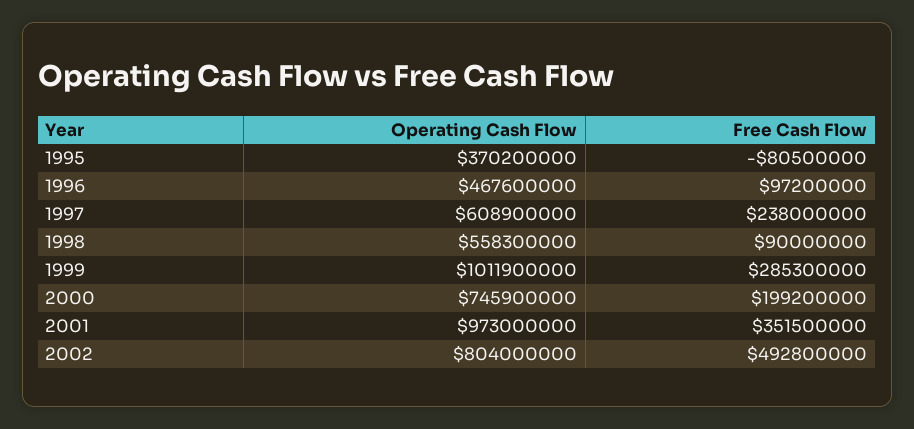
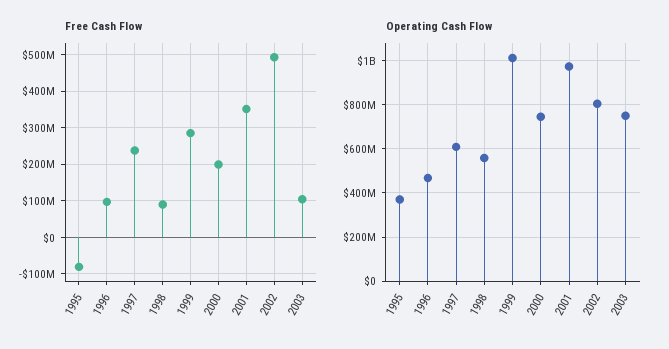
Free Cash Flow, 2003: none -> 100000000
Operating Cash Flow, 2003: none -> 750000000

